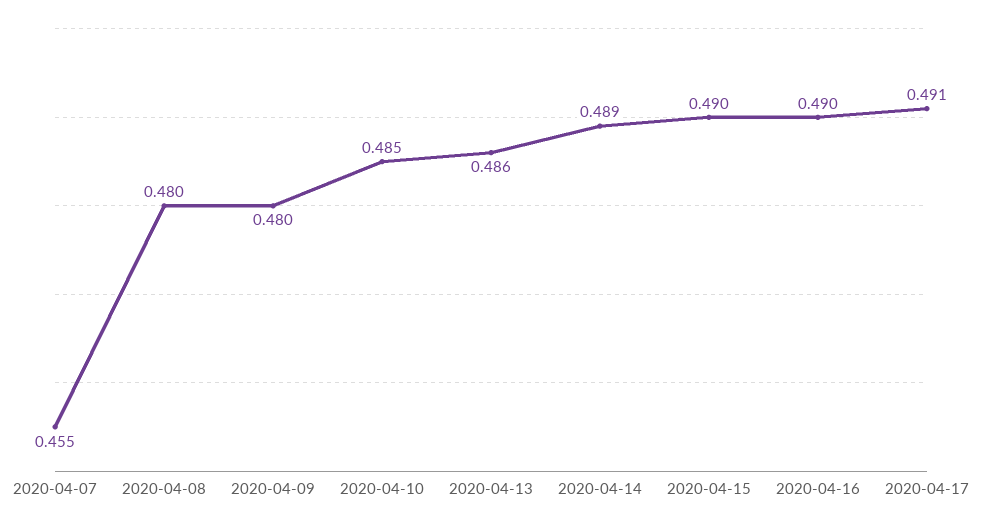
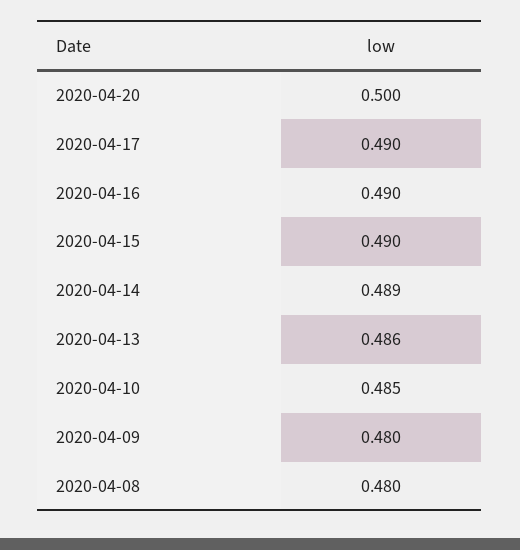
2020-04-07: 0.455 -> none
2020-04-17: 0.491 -> 0.49
2020-04-20: none -> 0.5

